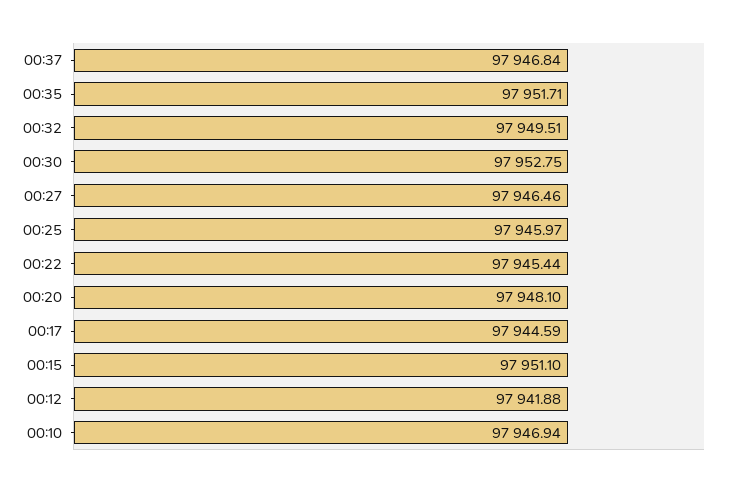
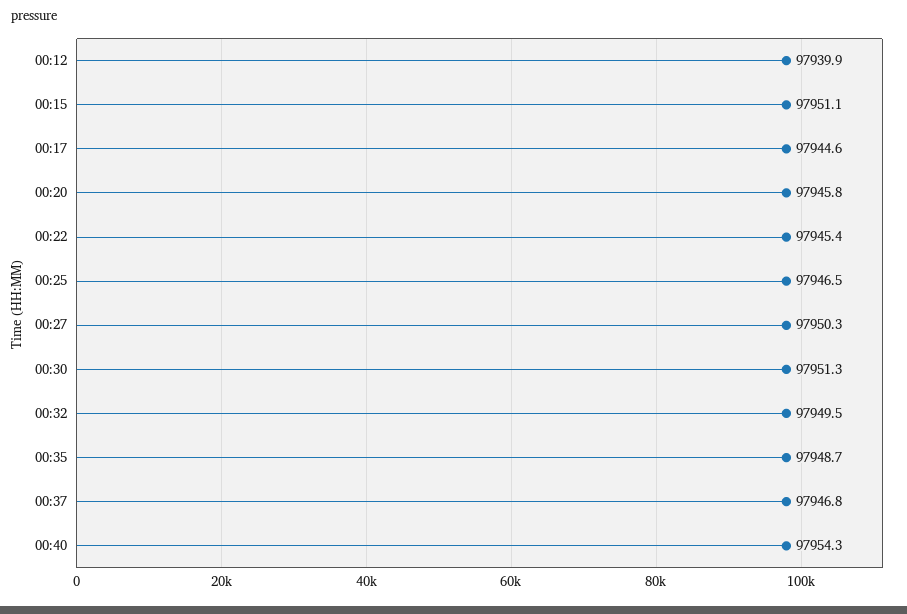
00:35: 97951.71 -> 97948.7
00:30: 97952.75 -> 97951.3
00:27: 97946.46 -> 97950.3
00:25: 97945.97 -> 97946.5
00:20: 97948.1 -> 97945.8
00:12: 97941.88 -> 97939.9
00:10: 97946.94 -> none
00:40: none -> 97954.3

